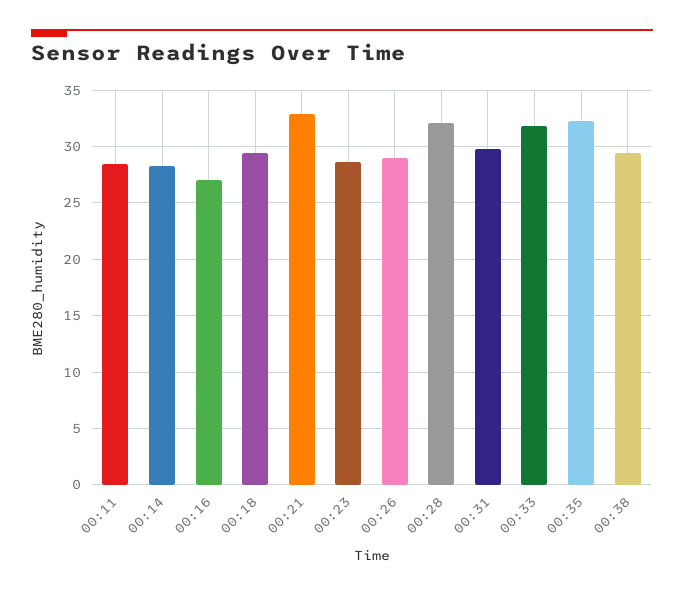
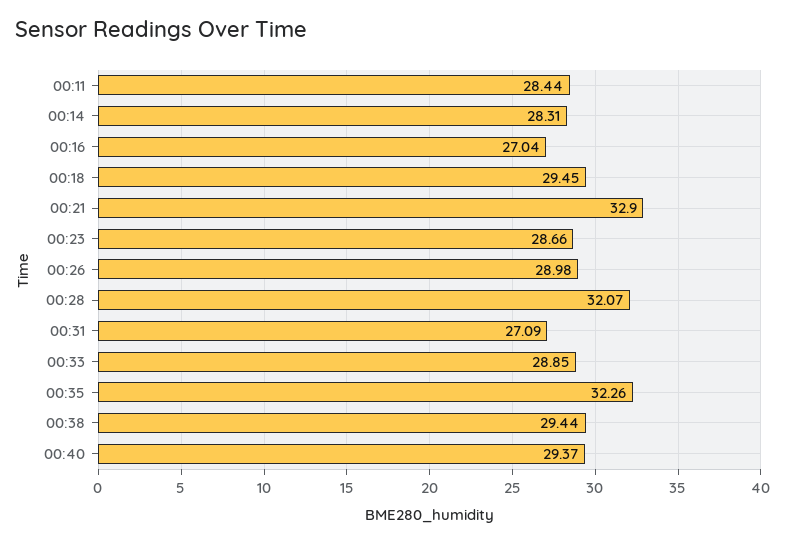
00:31: 30 -> 27.09
00:33: 32 -> 28.85
00:40: none -> 29.37

